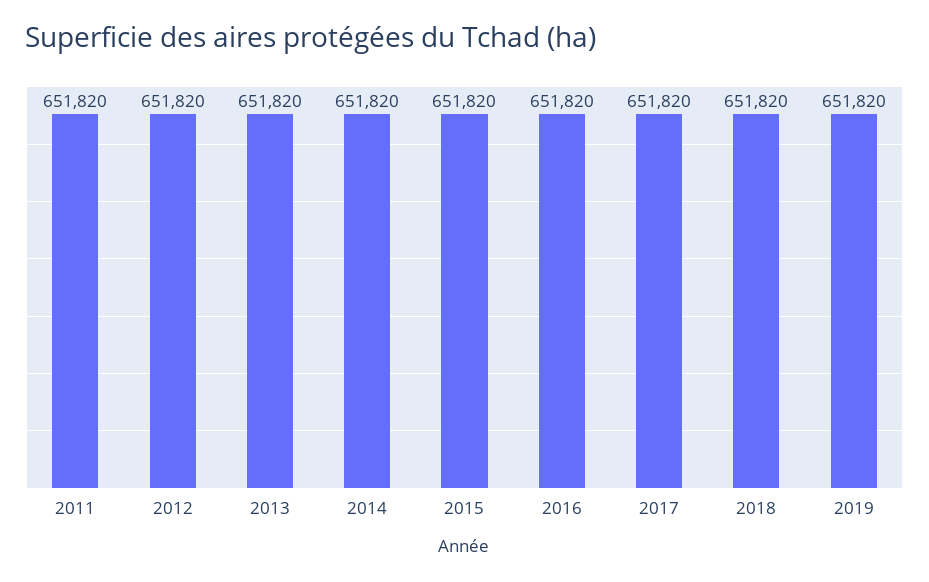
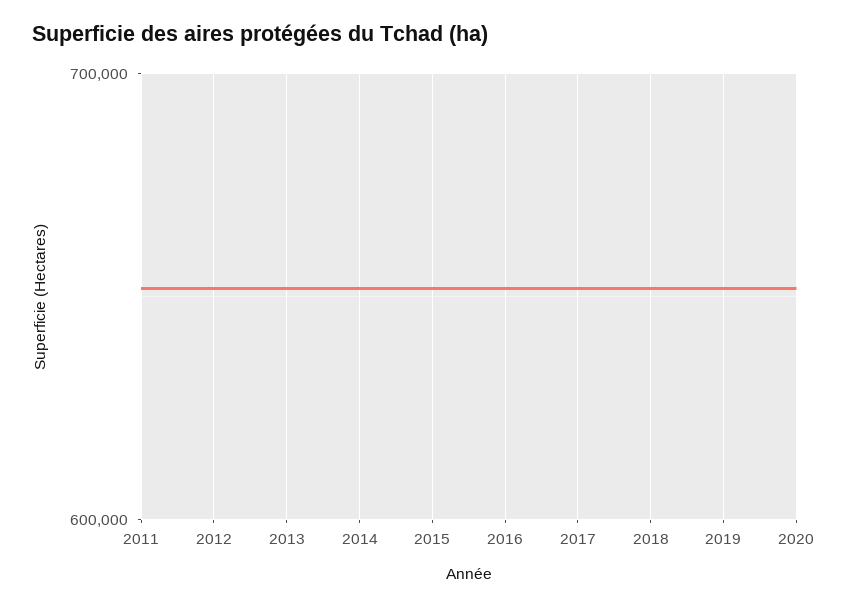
2020: none -> 650000

